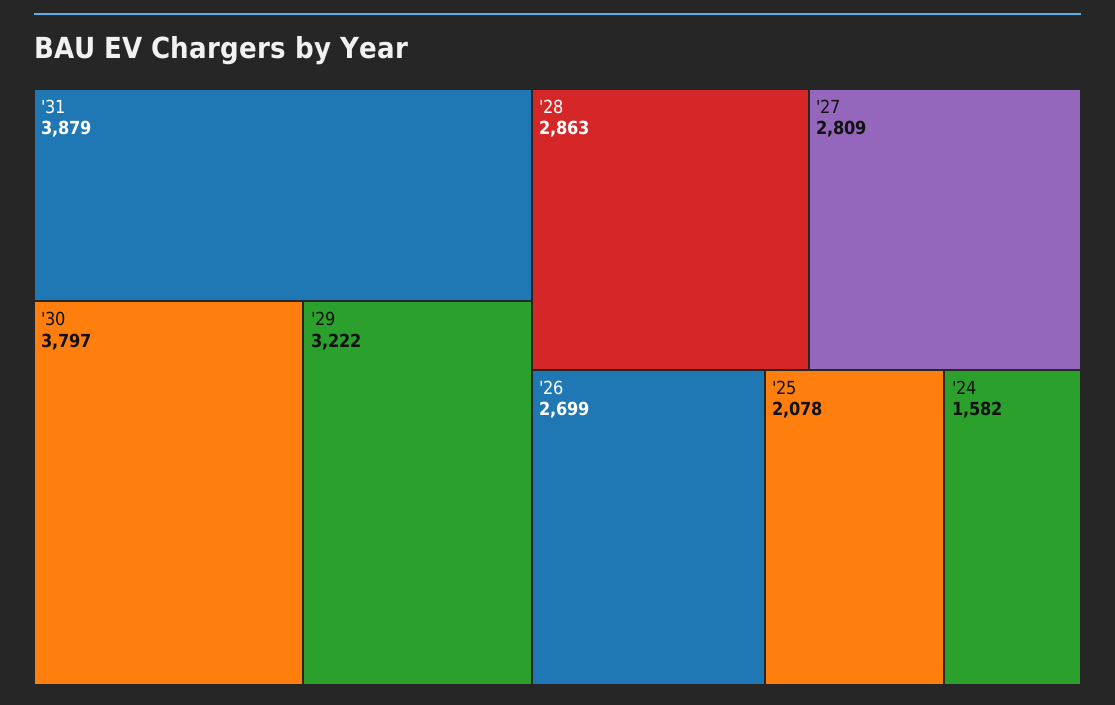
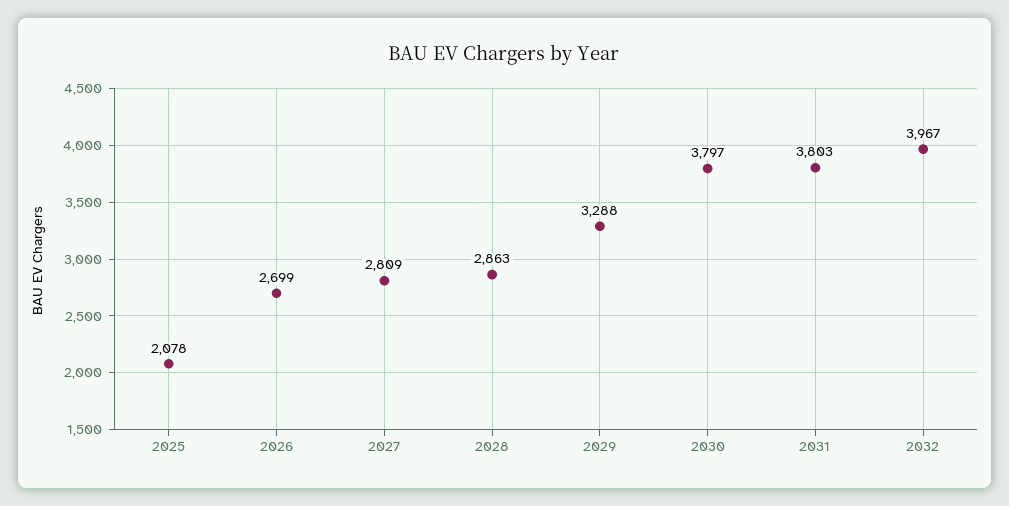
'31: 3879 -> 3803
'29: 3222 -> 3288
'24: 1582 -> none
2032: none -> 3967

